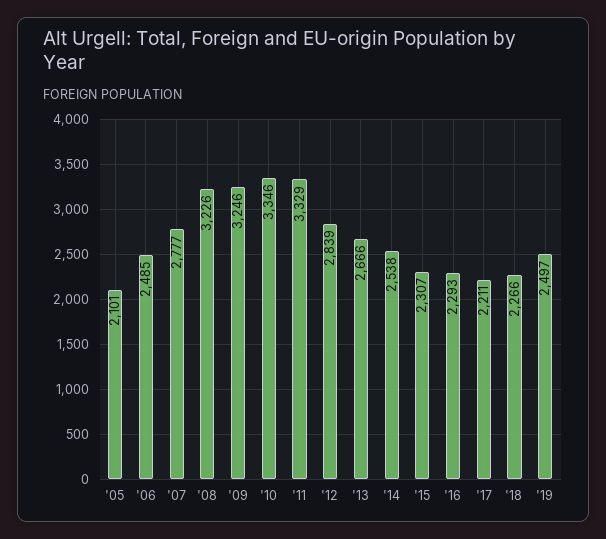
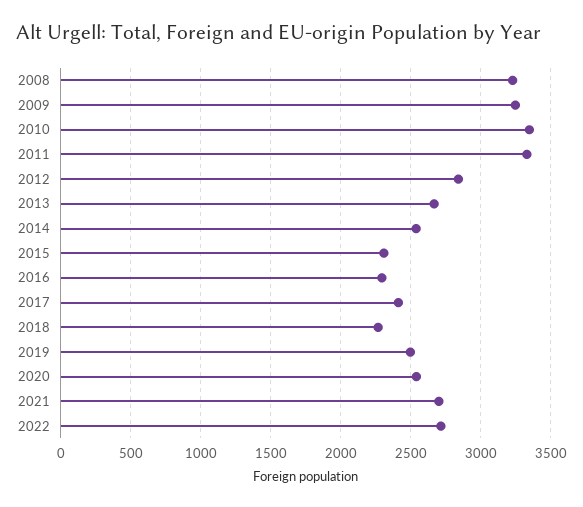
'05: 2101 -> none
'06: 2485 -> none
'07: 2777 -> none
'17: 2211 -> 2400
2020: none -> 2550
2021: none -> 2700
2022: none -> 2700

